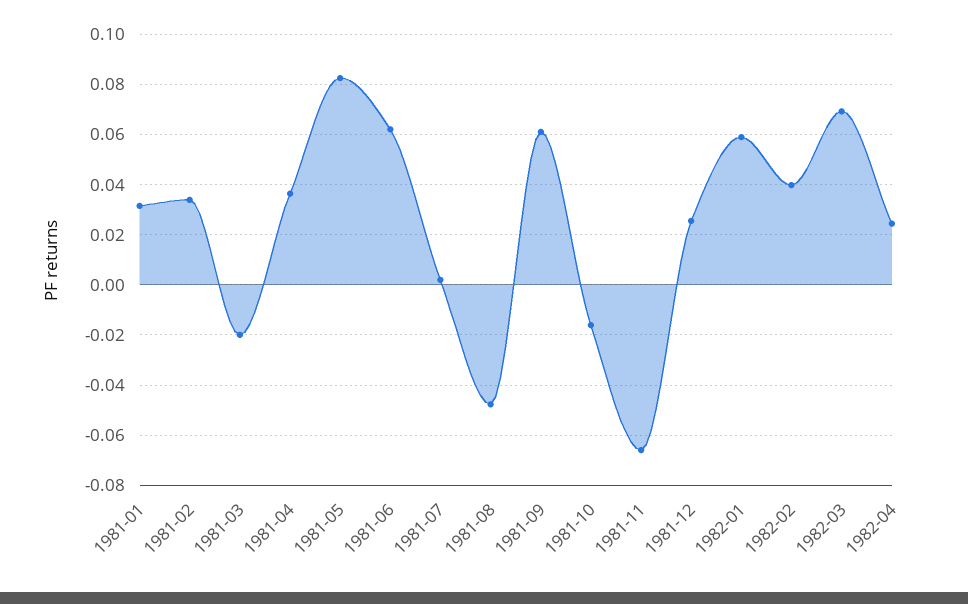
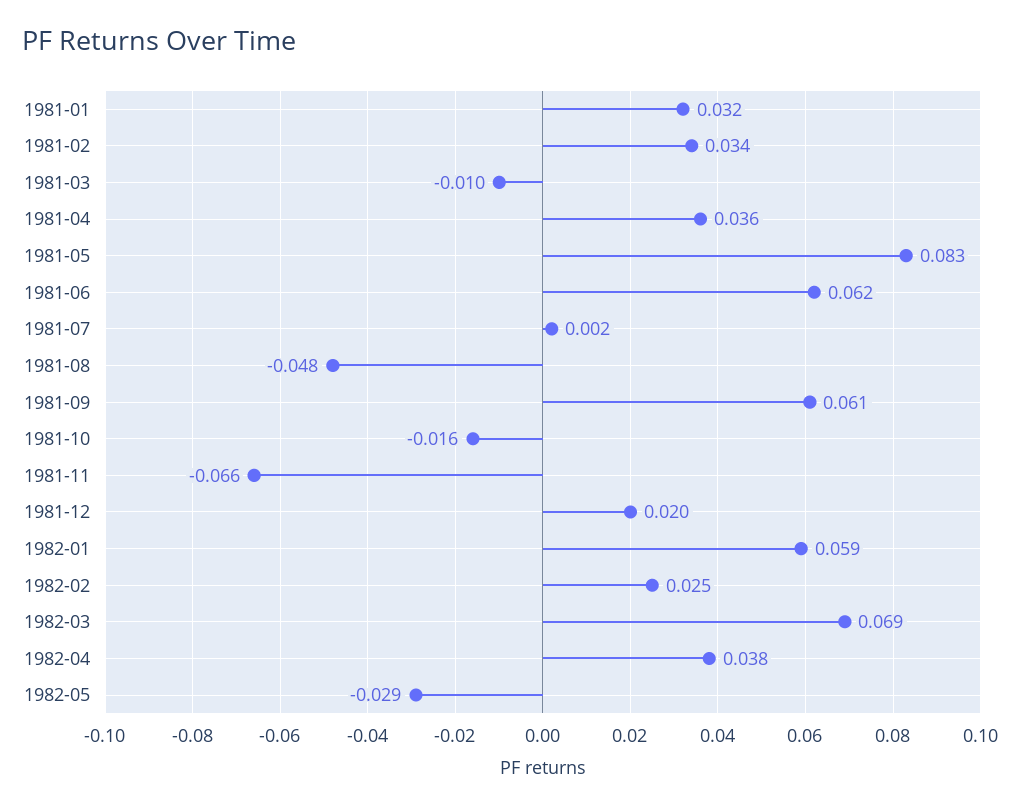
1981-03: -0.02 -> -0.01
1981-12: 0.025 -> 0.02
1982-02: 0.04 -> 0.025
1982-04: 0.025 -> 0.038
1982-05: none -> -0.029

